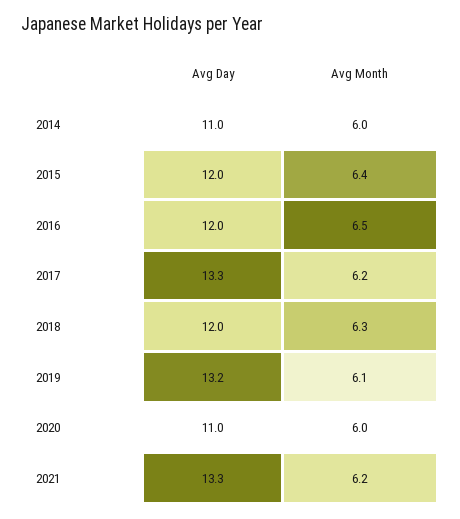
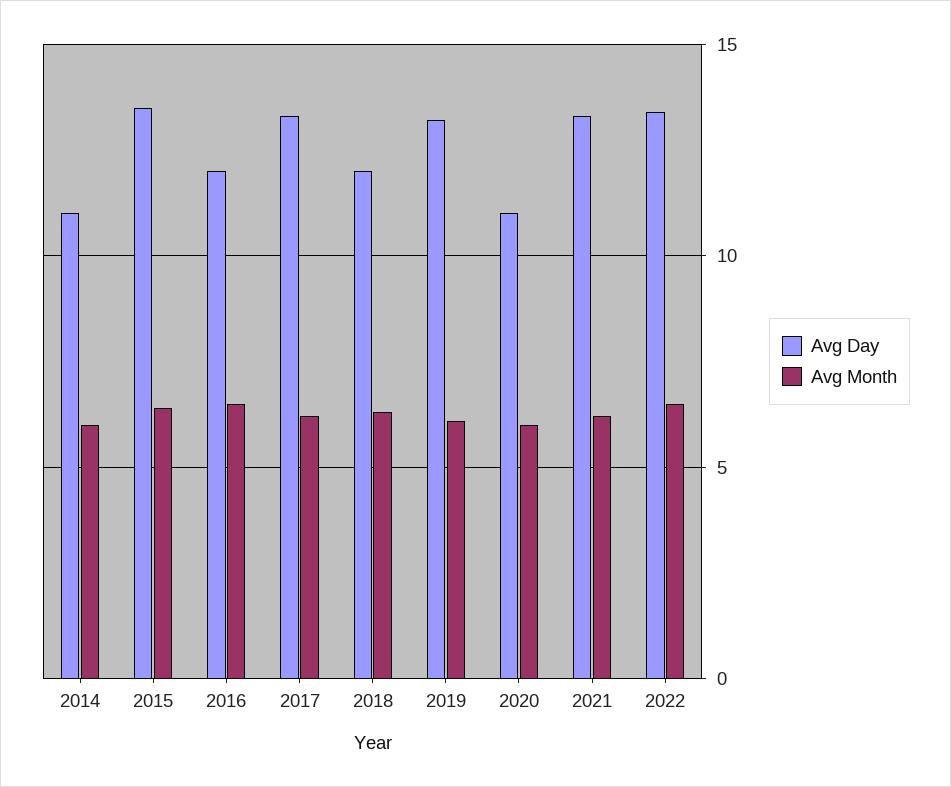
Avg Day, 2015: 12 -> 13.5
Avg Day, 2022: none -> 13.5
Avg Month, 2022: none -> 6.5

